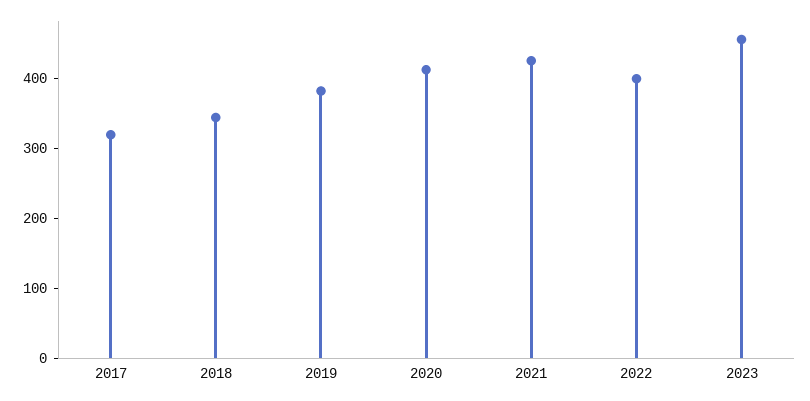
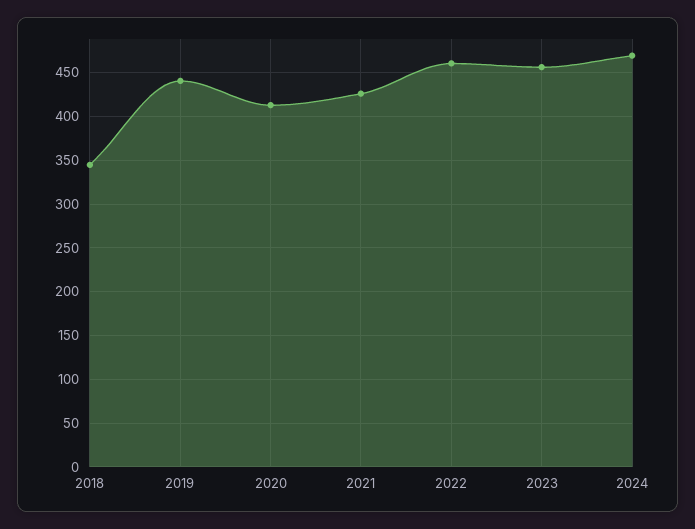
2017: 320 -> none
2019: 380 -> 440
2022: 400 -> 460
2024: none -> 470

